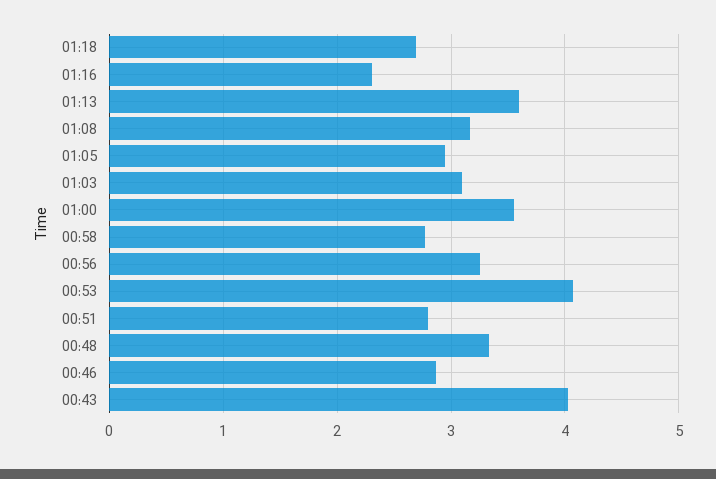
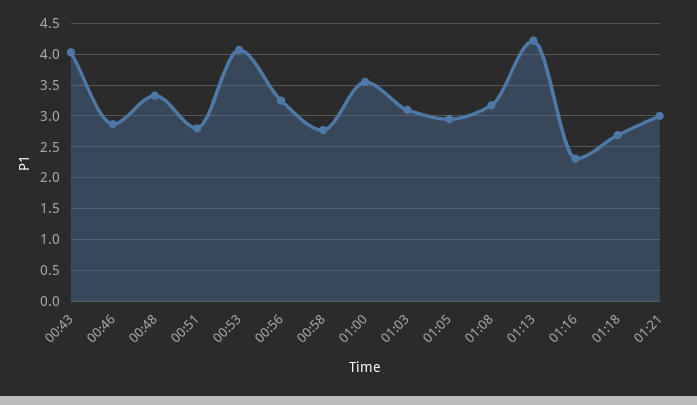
01:13: 3.6 -> 4.2
01:21: none -> 3

